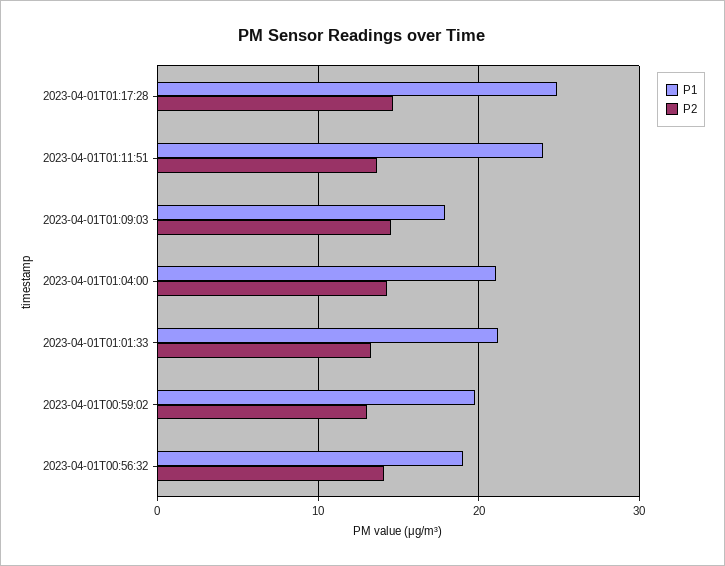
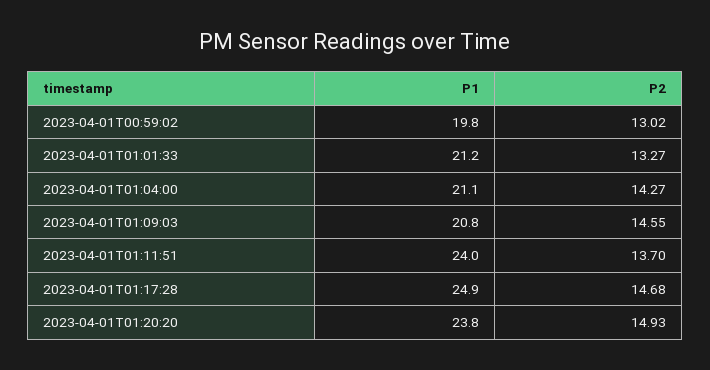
P1, 2023-04-01T01:09:03: 18 -> 20.8
P1, 2023-04-01T00:56:32: 19 -> none
P2, 2023-04-01T00:56:32: 14 -> none
P1, 2023-04-01T01:20:20: none -> 23.8
P2, 2023-04-01T01:20:20: none -> 14.93

